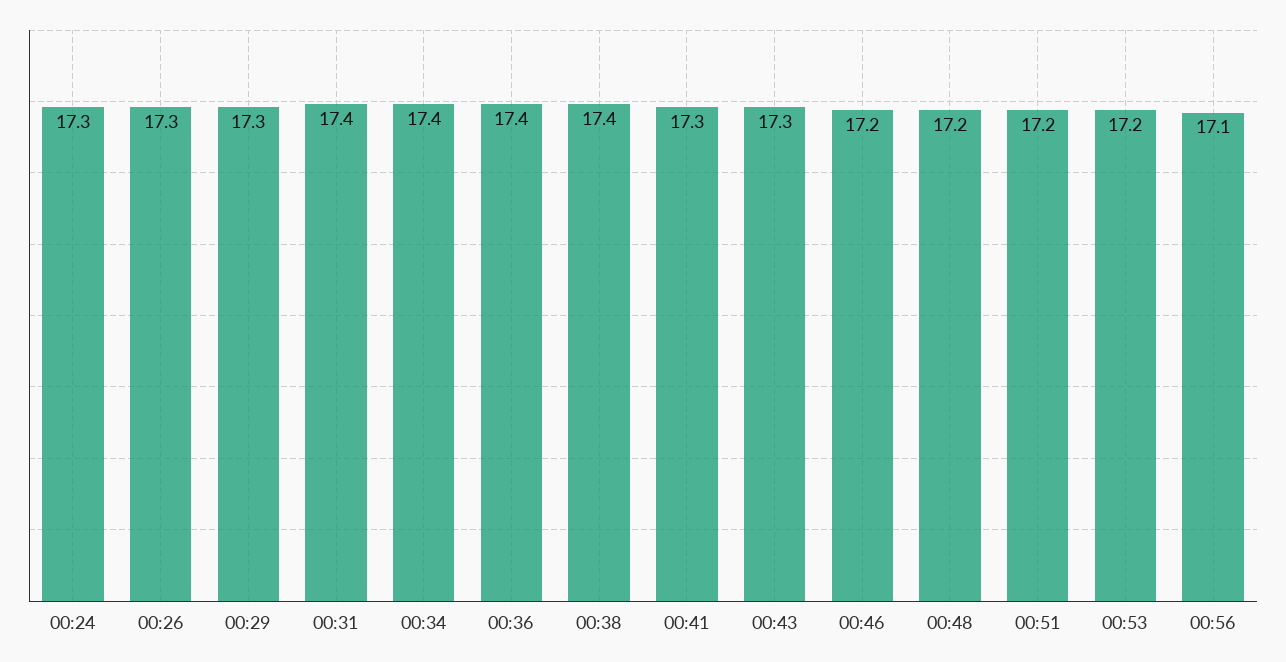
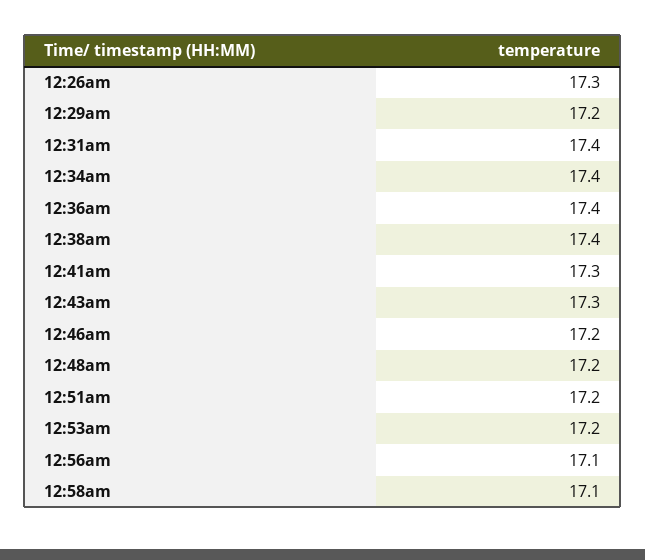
00:24: 17.3 -> none
00:29: 17.3 -> 17.2
12:58am: none -> 17.1

